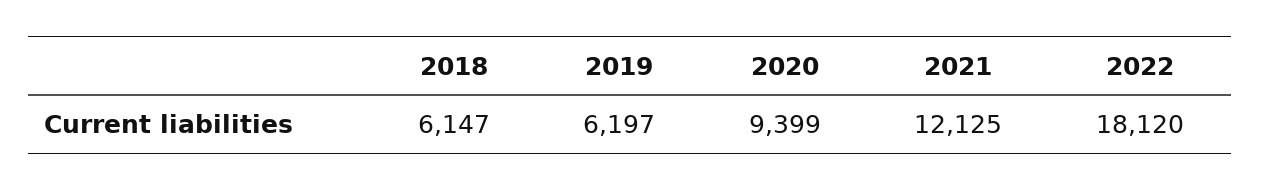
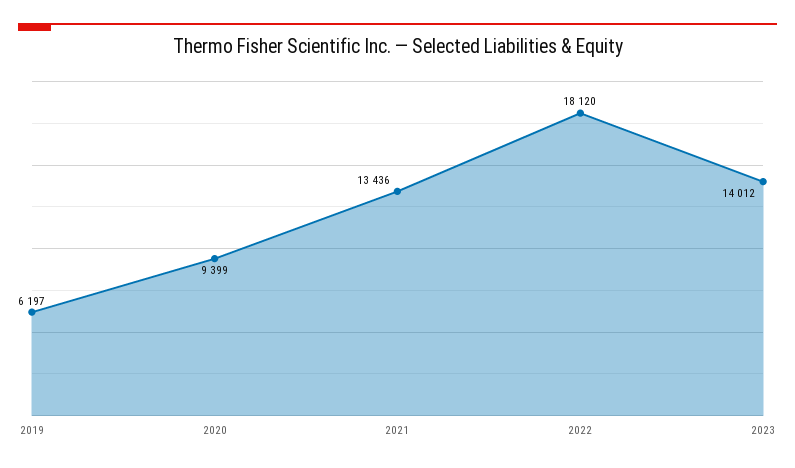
2018: 6147 -> none
2021: 12125 -> 13436
2023: none -> 14012

